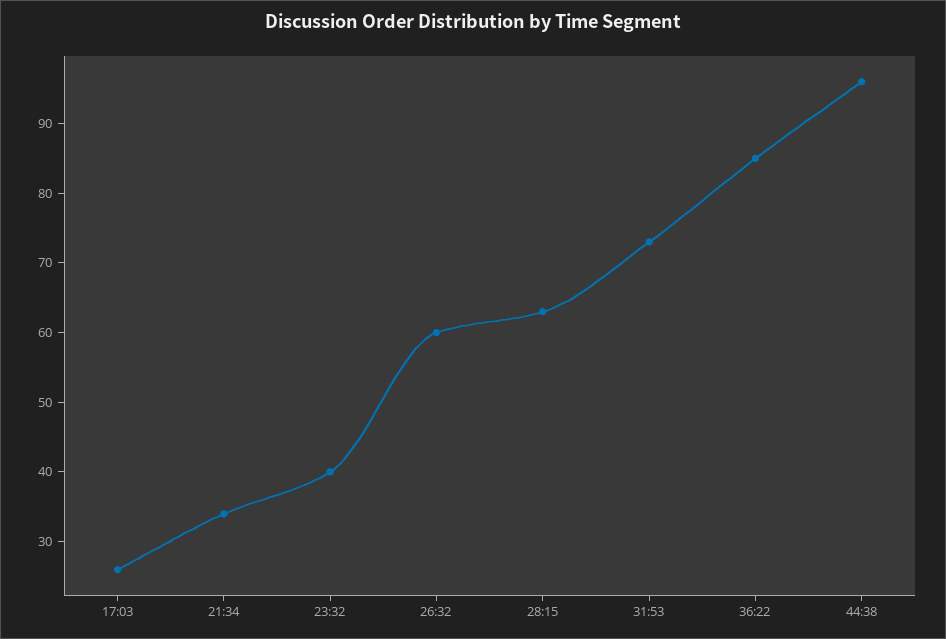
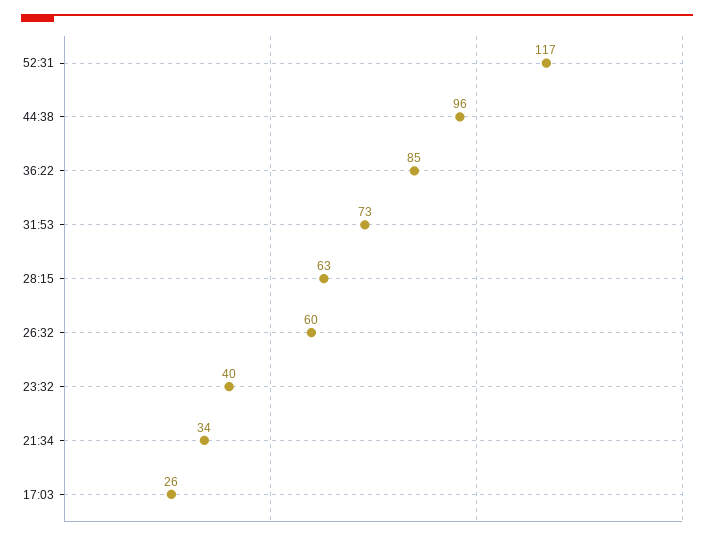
52:31: none -> 117

